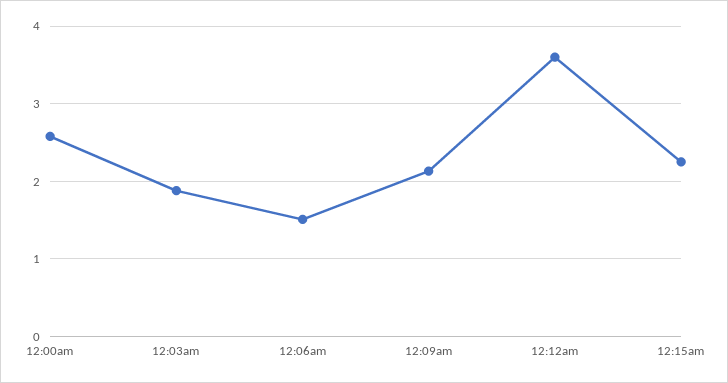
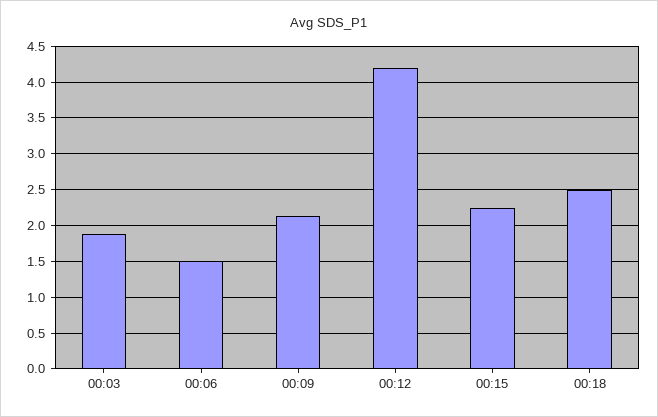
12:00am: 2.6 -> none
12:12am: 3.6 -> 4.2
00:18: none -> 2.5

